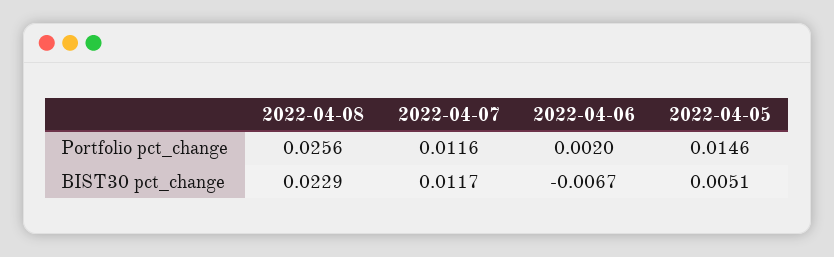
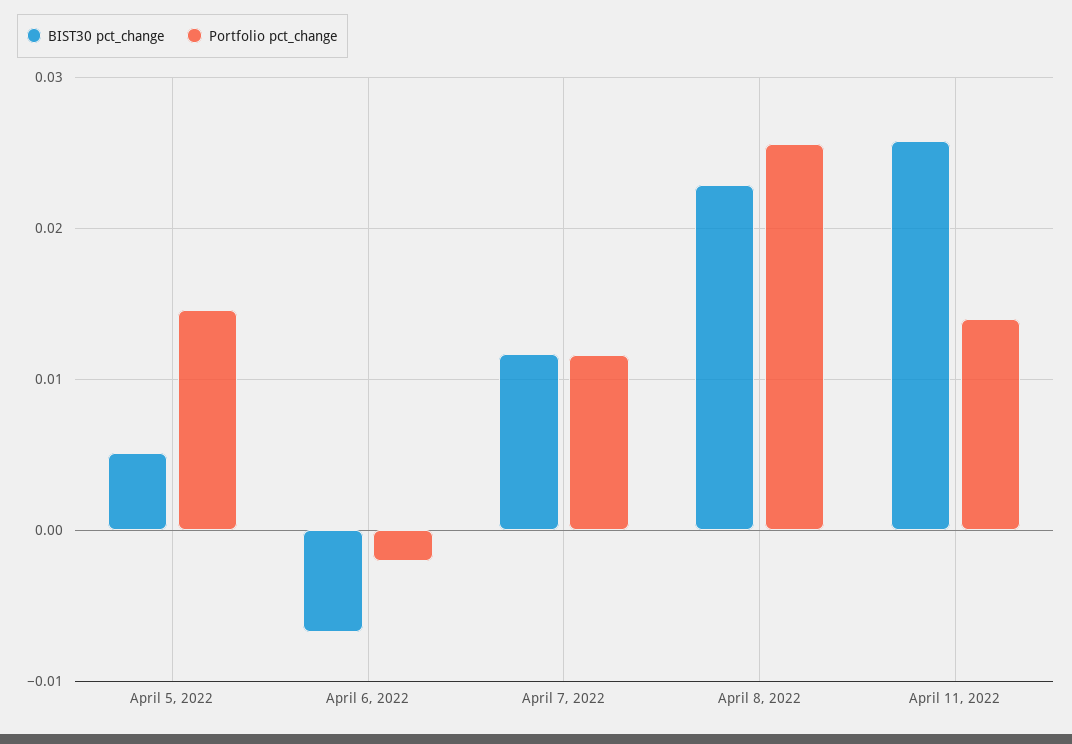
Portfolio pct_change, 2022-04-06: 0.002 -> -0.002
BIST30 pct_change, April 11, 2022: none -> 0.026
Portfolio pct_change, April 11, 2022: none -> 0.014

